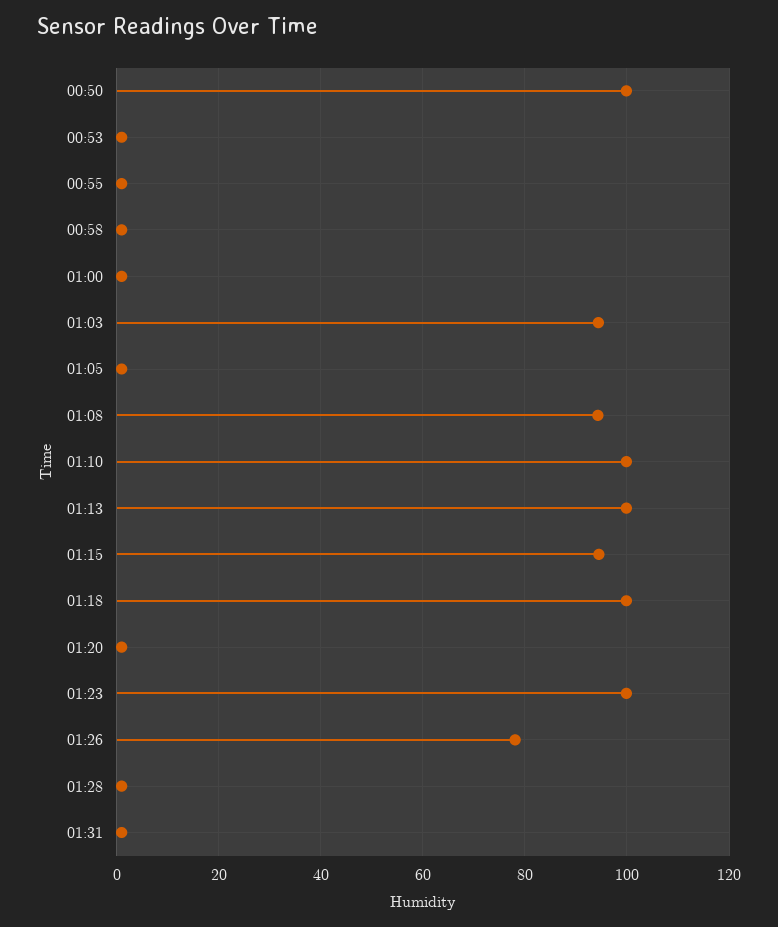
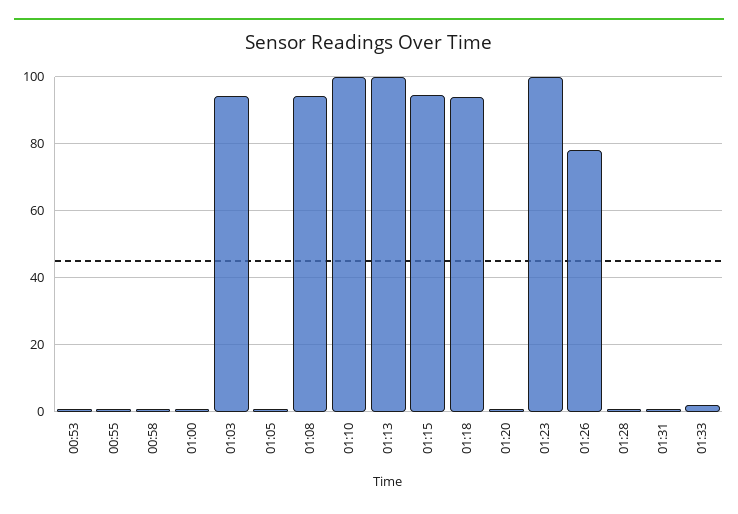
00:50: 100 -> none
01:18: 100 -> 94
01:33: none -> 2

